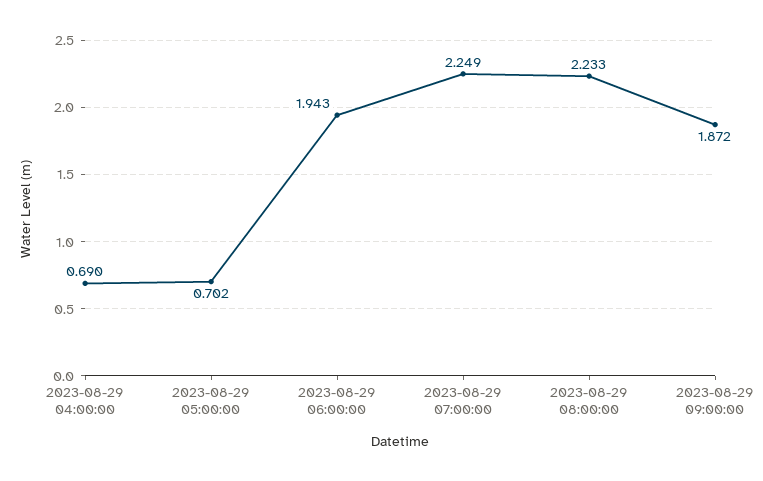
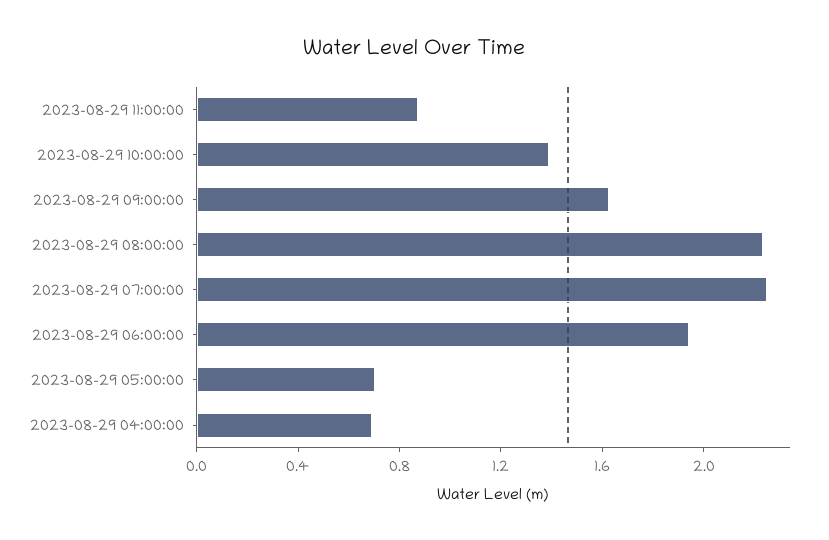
2023-08-29 09:00:00: 1.872 -> 1.6
2023-08-29 11:00:00: none -> 0.9
2023-08-29 10:00:00: none -> 1.4

